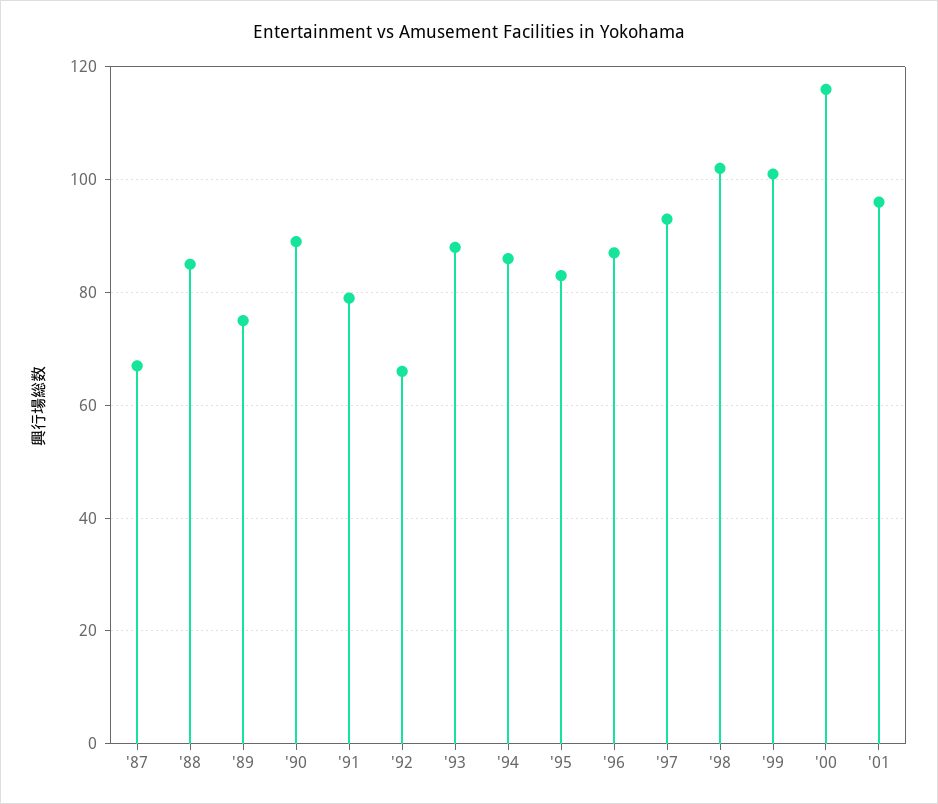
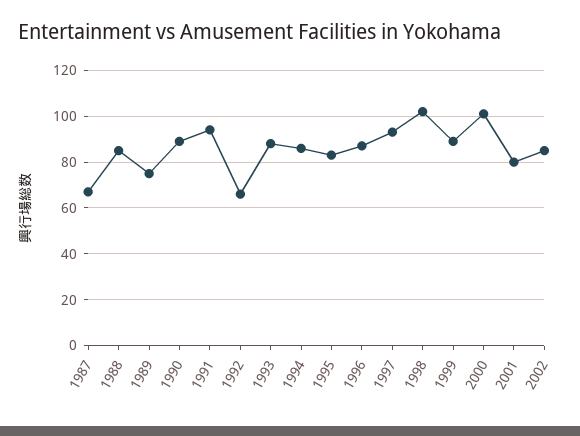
'91: 80 -> 95
'99: 100 -> 90
'00: 115 -> 100
'01: 95 -> 80
2002: none -> 85

